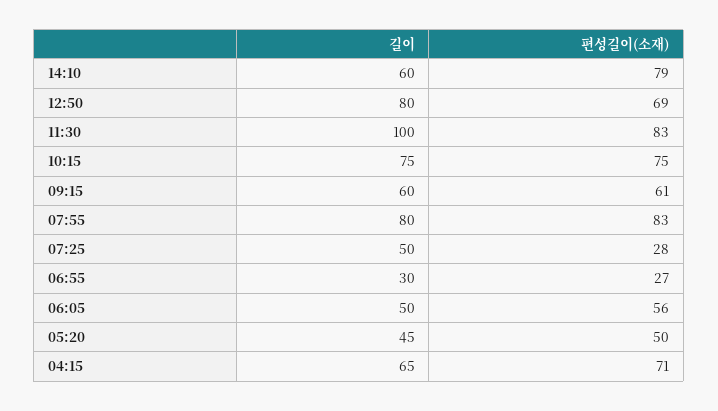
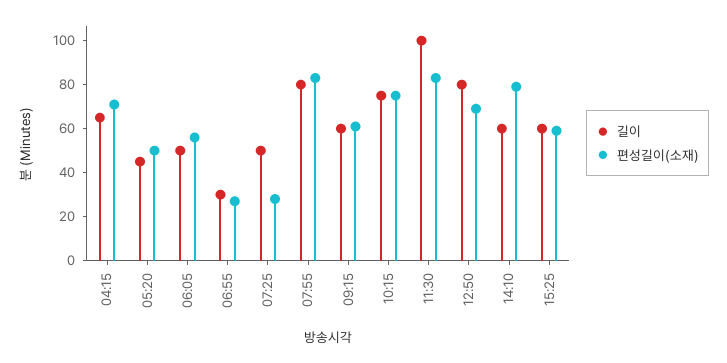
길이, 15:25: none -> 60
편성길이(소재), 15:25: none -> 60

